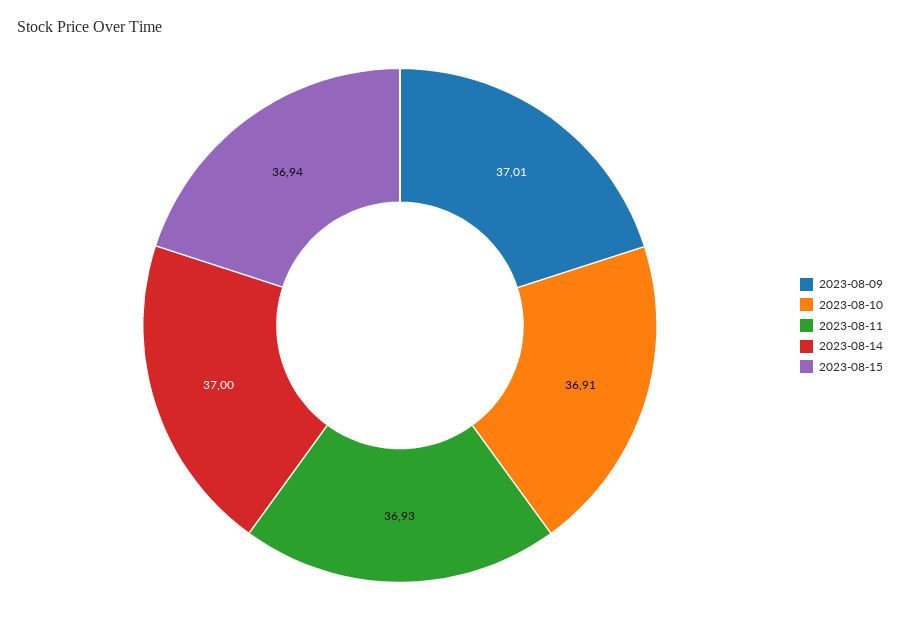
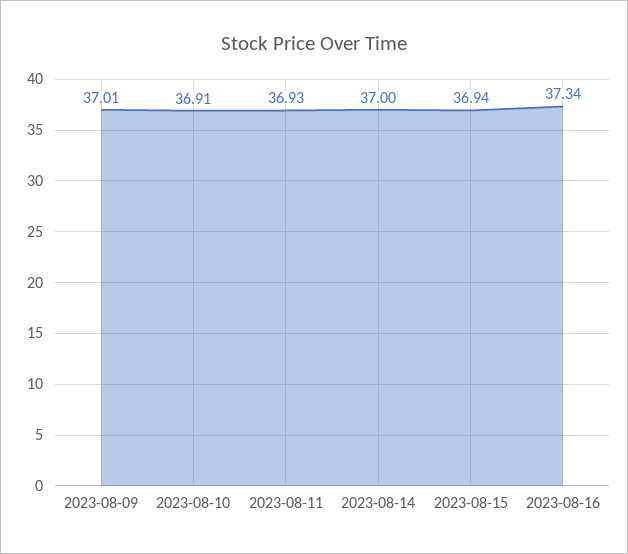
2023-08-16: none -> 37.34

